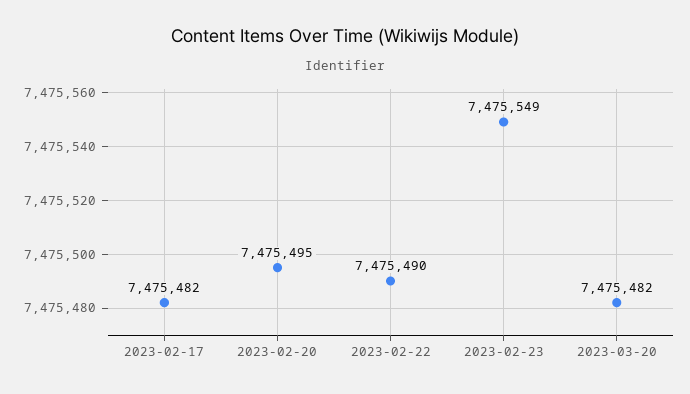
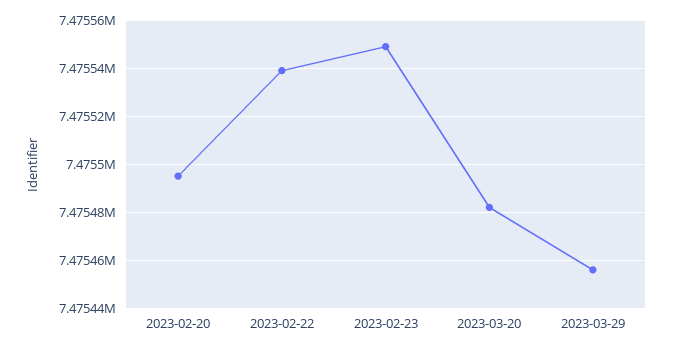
2023-02-17: 7475482 -> none
2023-02-22: 7475490 -> 7475540
2023-03-29: none -> 7475455

